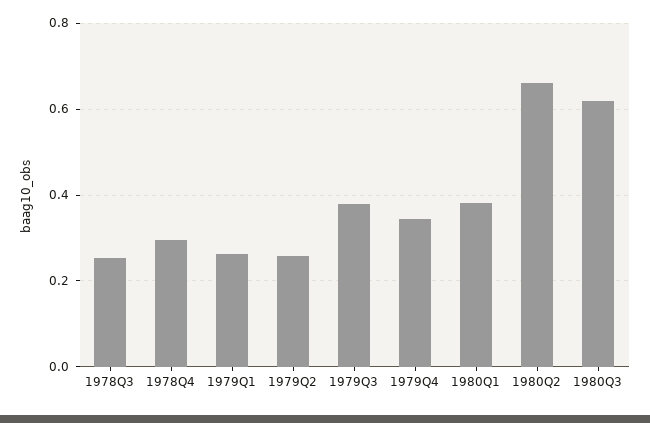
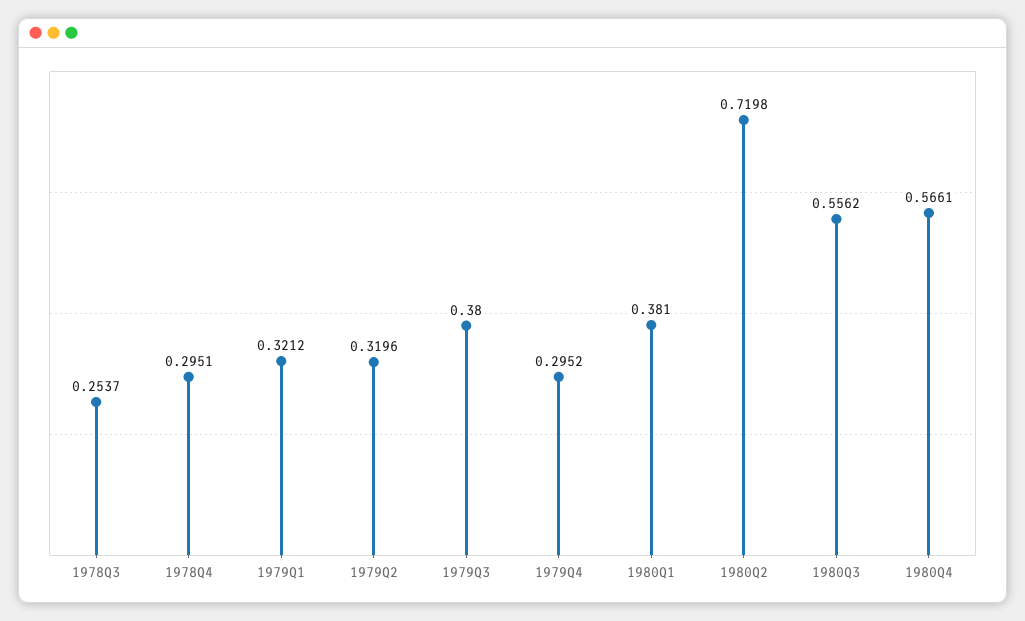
1979Q1: 0.26 -> 0.3212
1979Q2: 0.26 -> 0.3196
1979Q4: 0.34 -> 0.2952
1980Q2: 0.66 -> 0.7198
1980Q3: 0.62 -> 0.5562
1980Q4: none -> 0.5661

